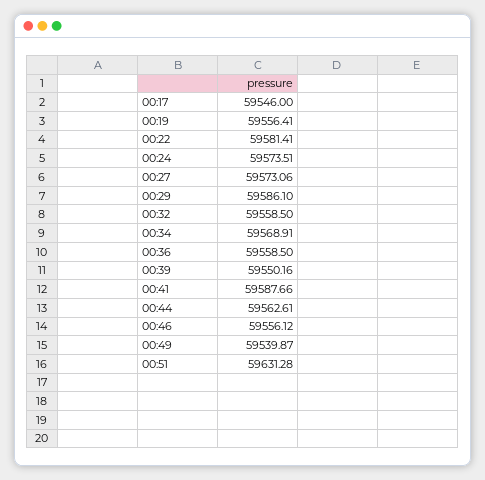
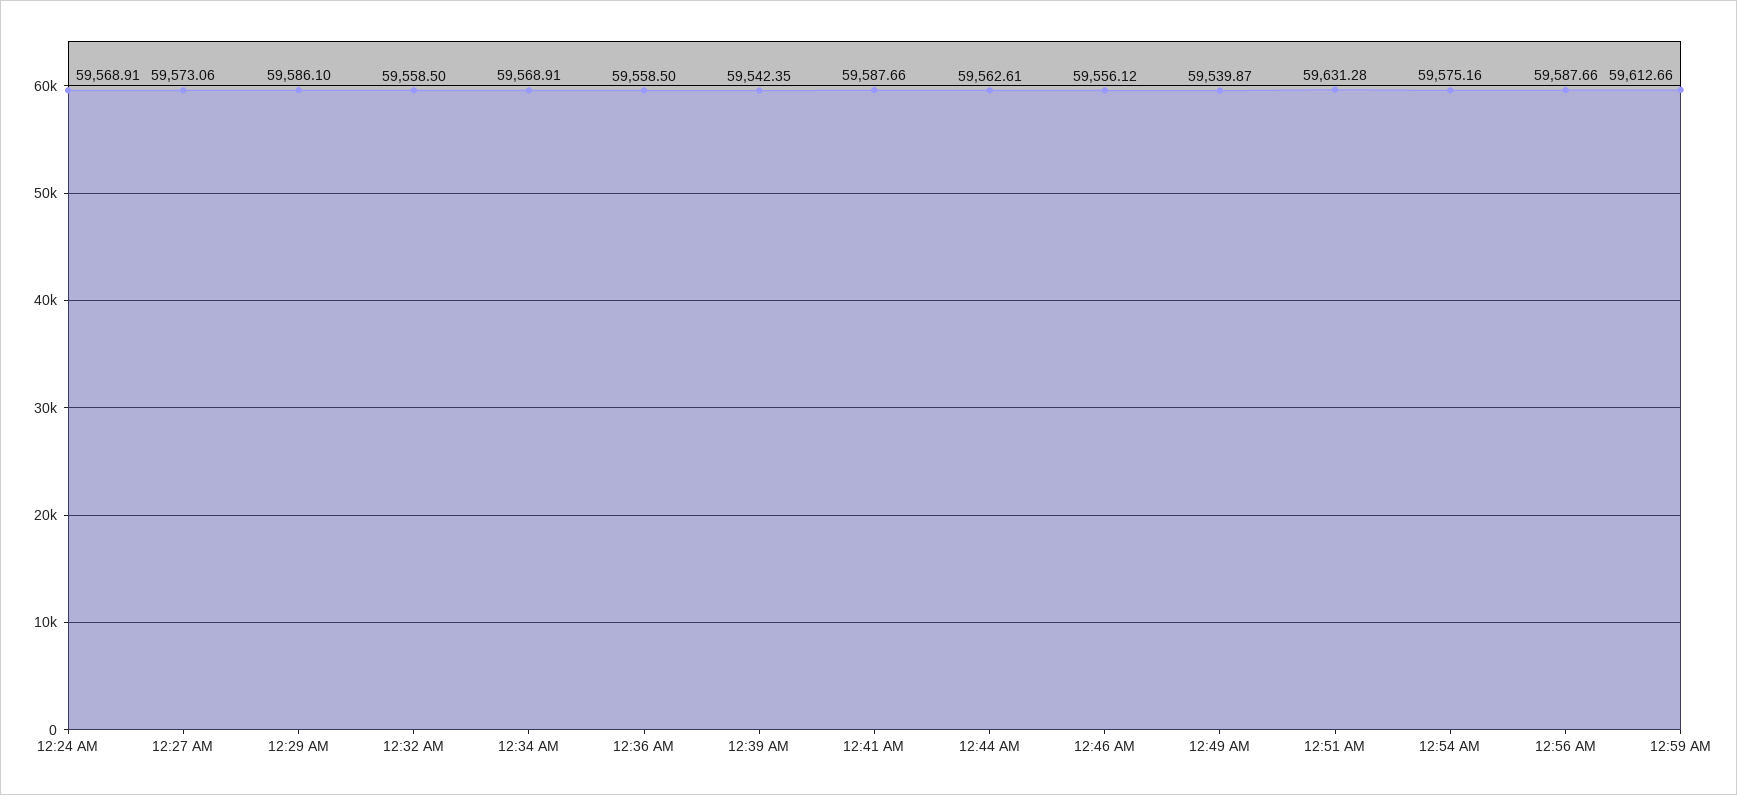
00:17: 59546 -> none
00:19: 59556.41 -> none
00:22: 59581.41 -> none
00:24: 59573.51 -> 59568.91
00:39: 59550.16 -> 59542.35
12:54 AM: none -> 59575.16
12:56 AM: none -> 59587.66
12:59 AM: none -> 59612.66

